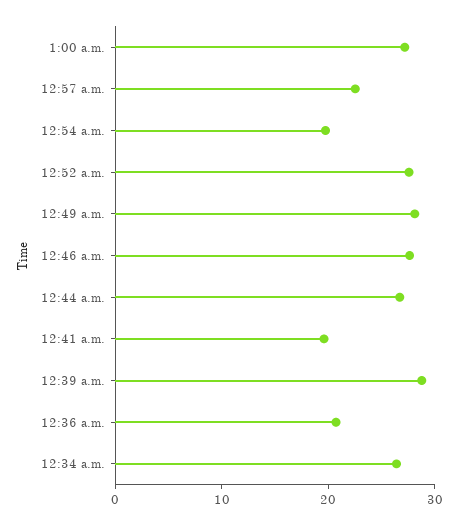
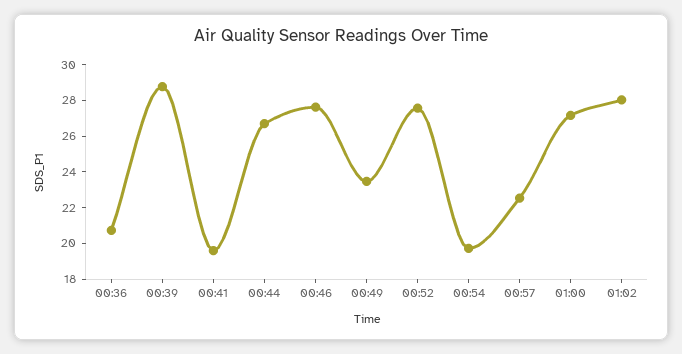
12:49 a.m.: 28 -> 23.5
12:34 a.m.: 26 -> none
01:02: none -> 28

